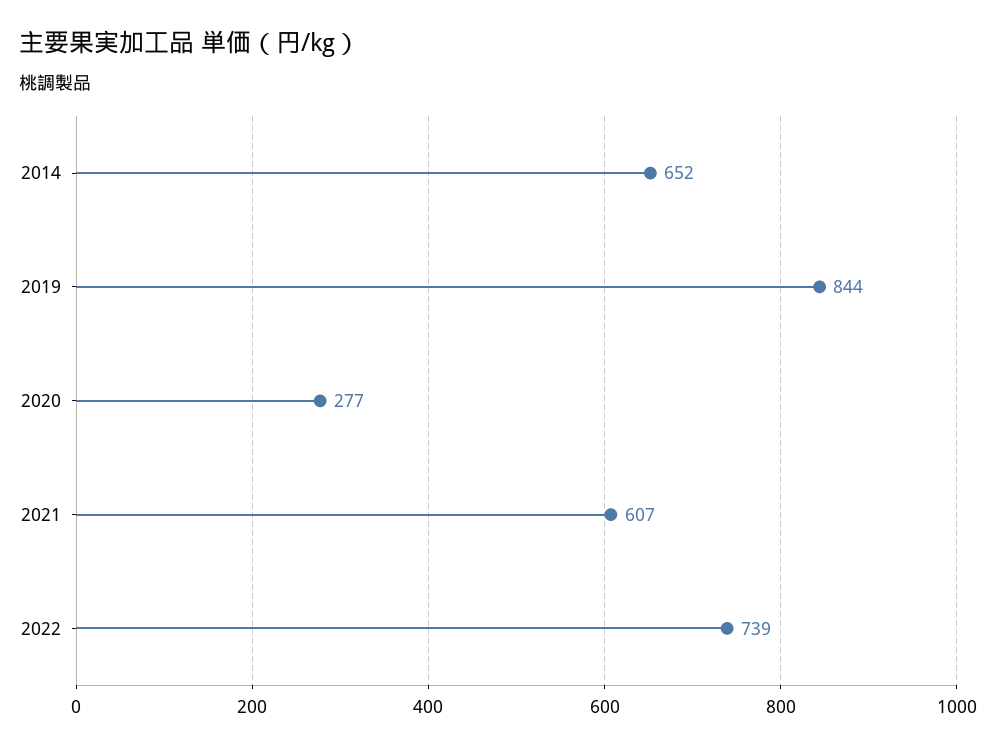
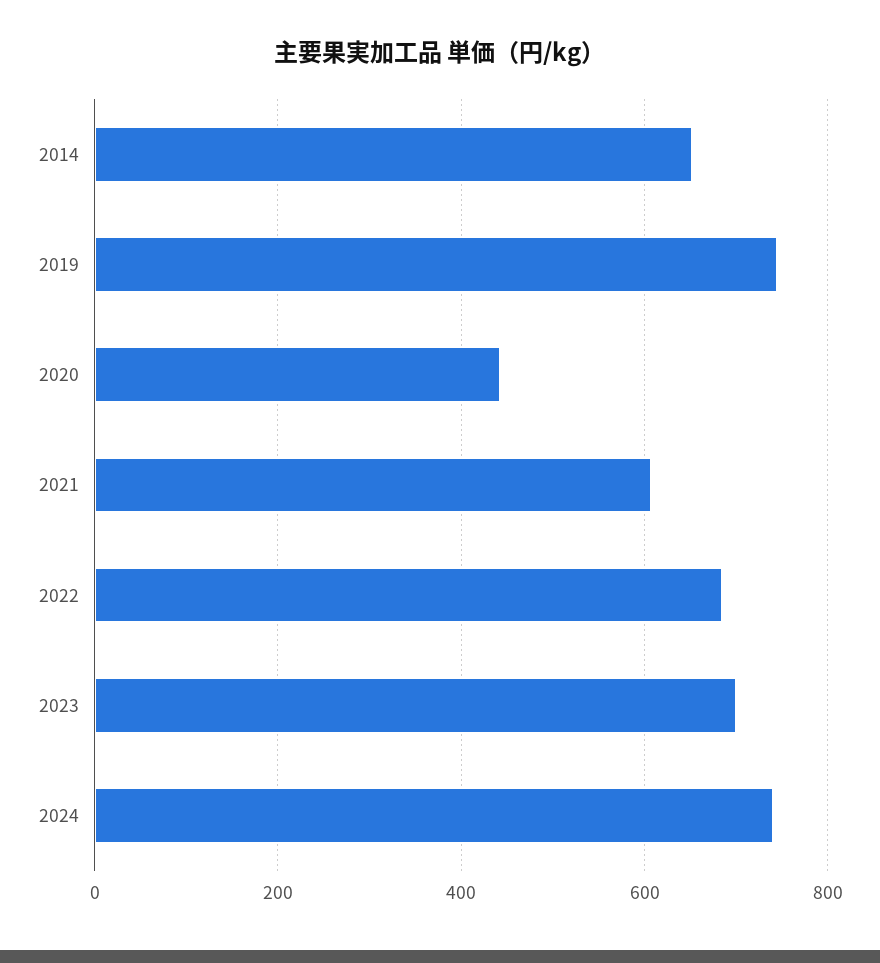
2019: 844 -> 740
2020: 277 -> 440
2022: 739 -> 680
2023: none -> 700
2024: none -> 740

